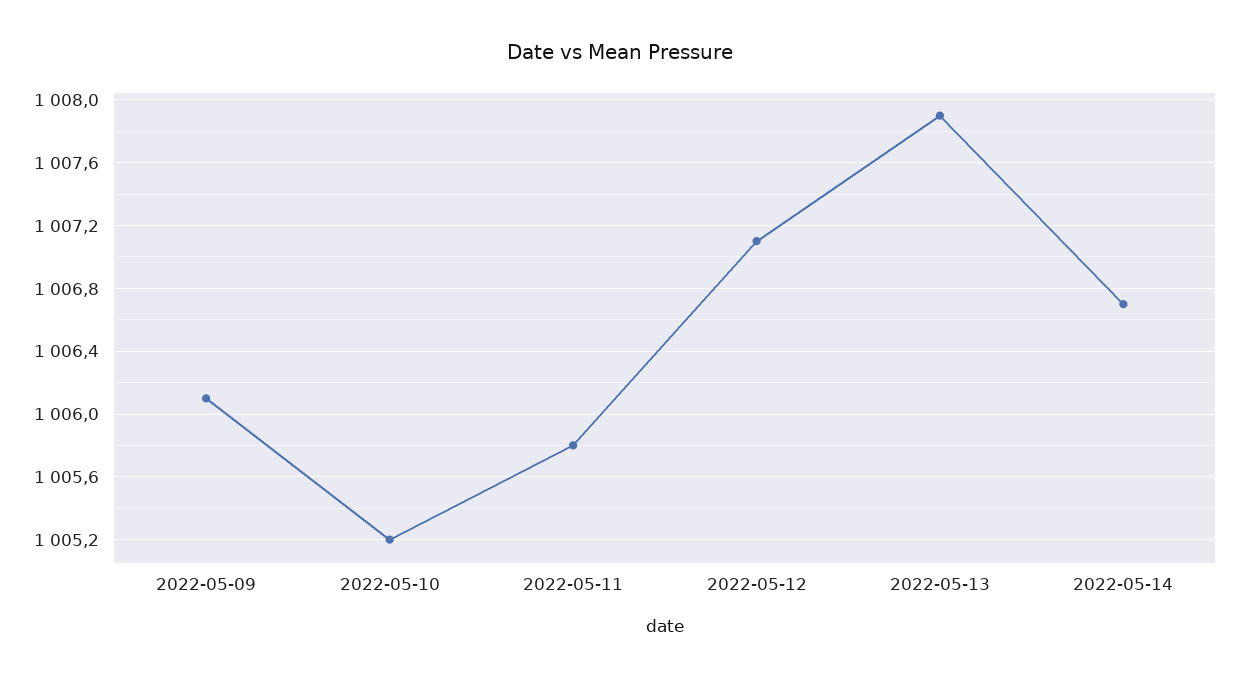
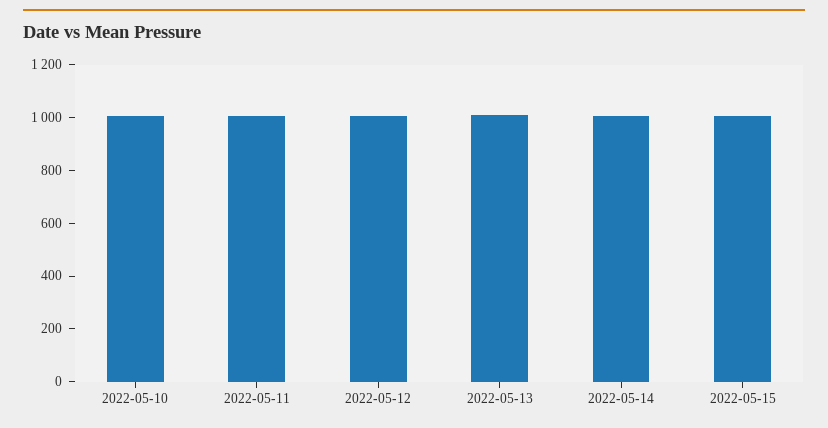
2022-05-09: 1006.1 -> none
2022-05-15: none -> 1000

